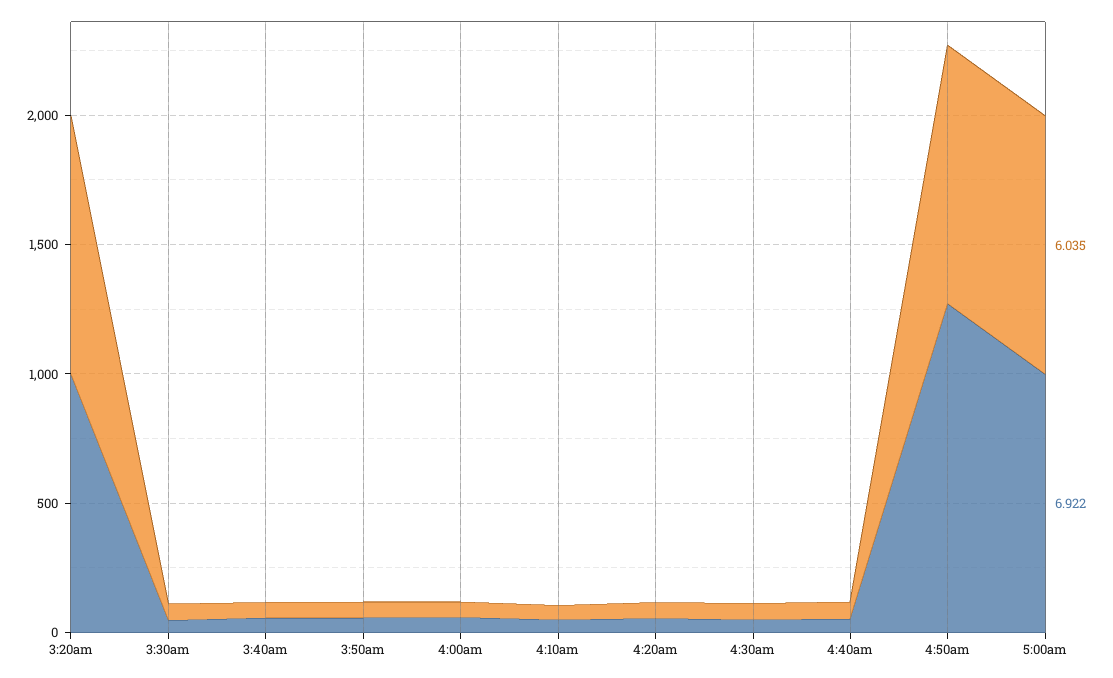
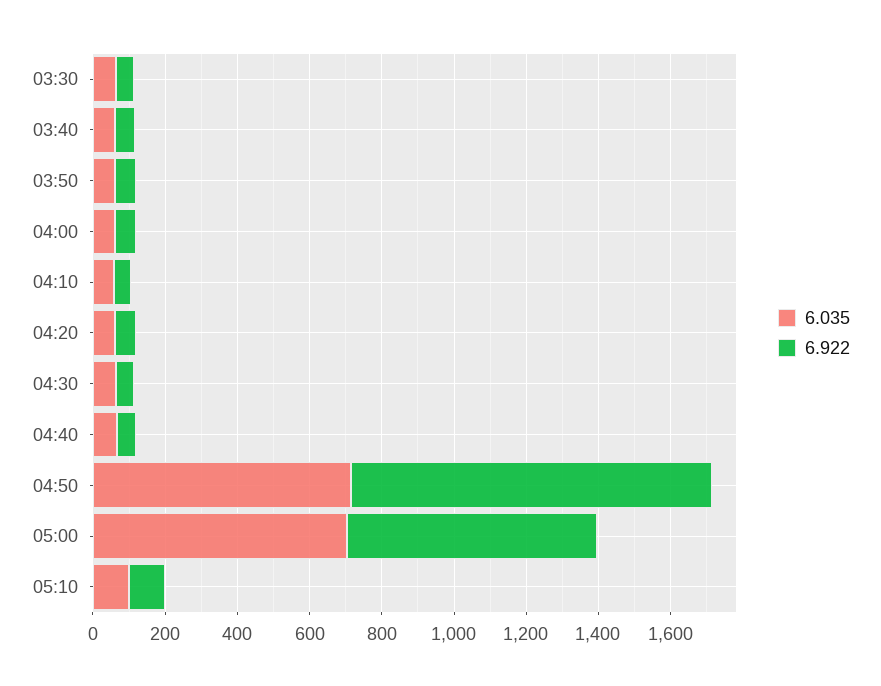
6.035, 3:20am: 1000 -> none
6.922, 3:20am: 1000 -> none
6.035, 4:50am: 1000 -> 700
6.922, 4:50am: 1300 -> 1000
6.035, 5:00am: 1000 -> 700
6.922, 5:00am: 1000 -> 700
6.035, 05:10: none -> 100
6.922, 05:10: none -> 100

